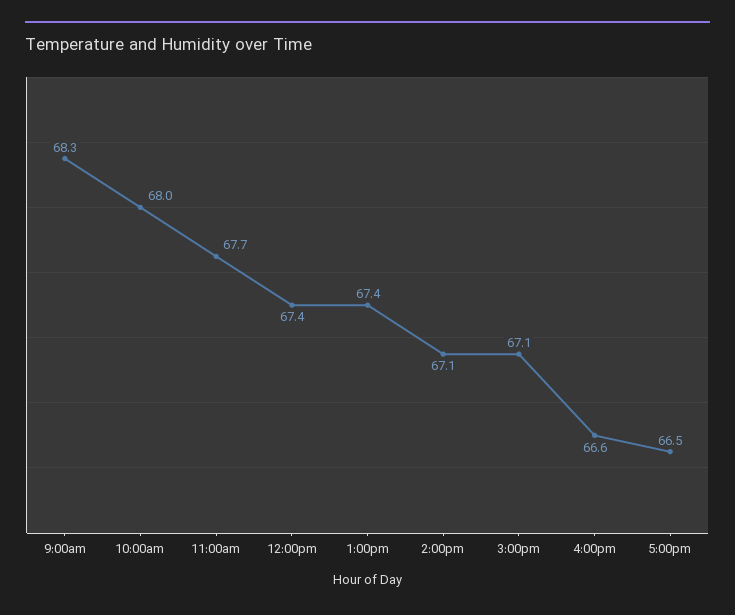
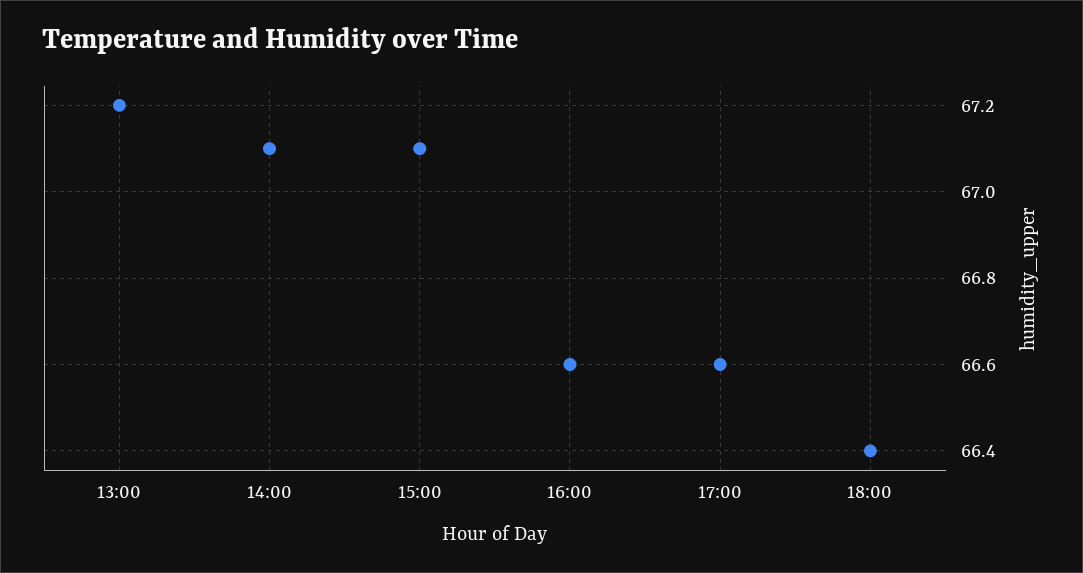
9:00am: 68.3 -> none
10:00am: 68 -> none
11:00am: 67.7 -> none
12:00pm: 67.4 -> none
1:00pm: 67.4 -> 67.2
5:00pm: 66.5 -> 66.6
18:00: none -> 66.4

